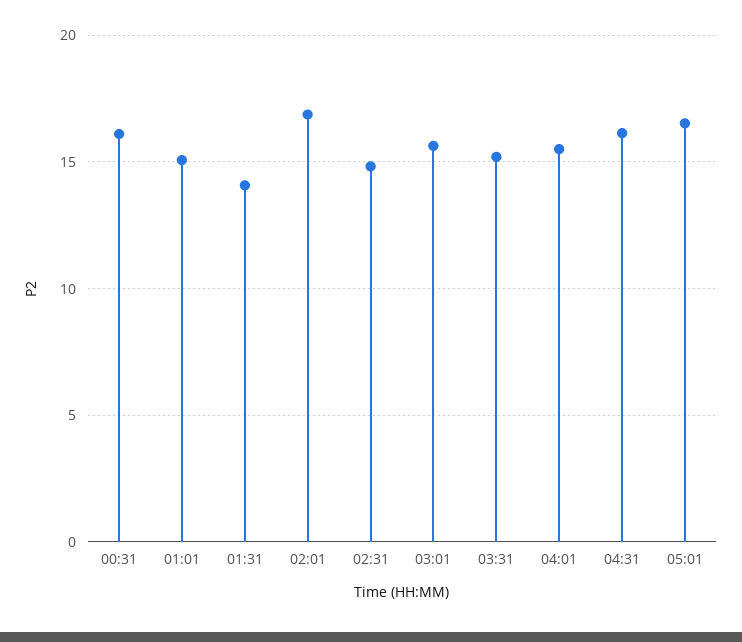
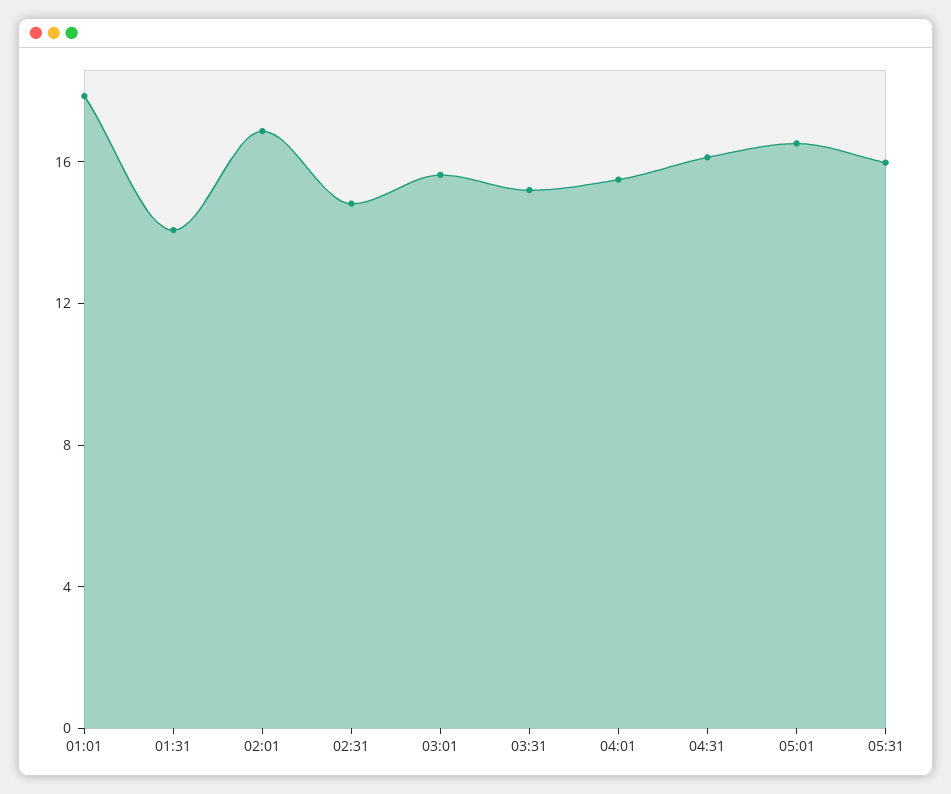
00:31: 16 -> none
01:01: 15 -> 18
05:31: none -> 16

